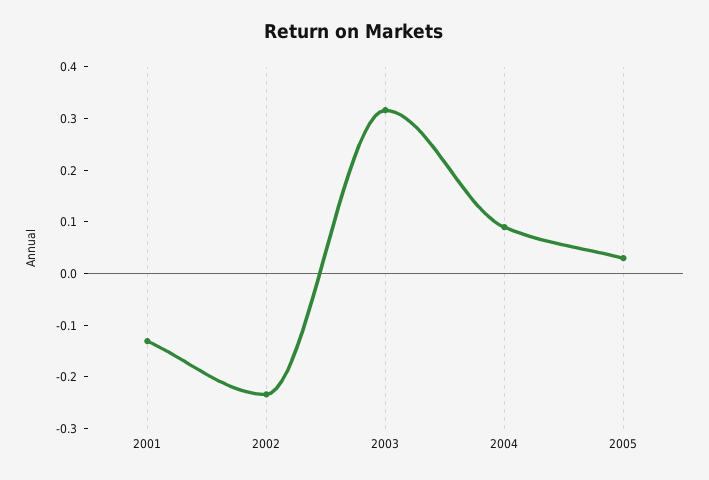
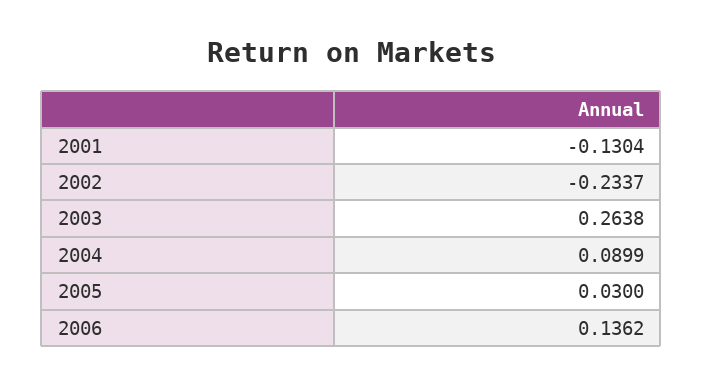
2003: 0.32 -> 0.2638
2006: none -> 0.1362

